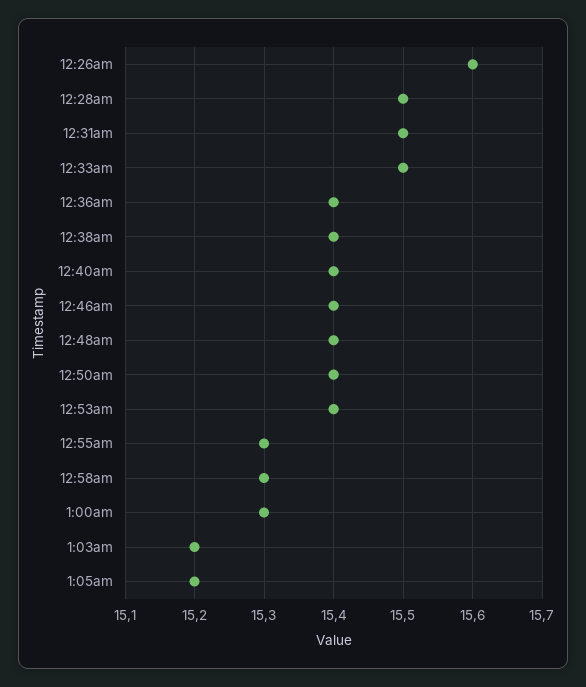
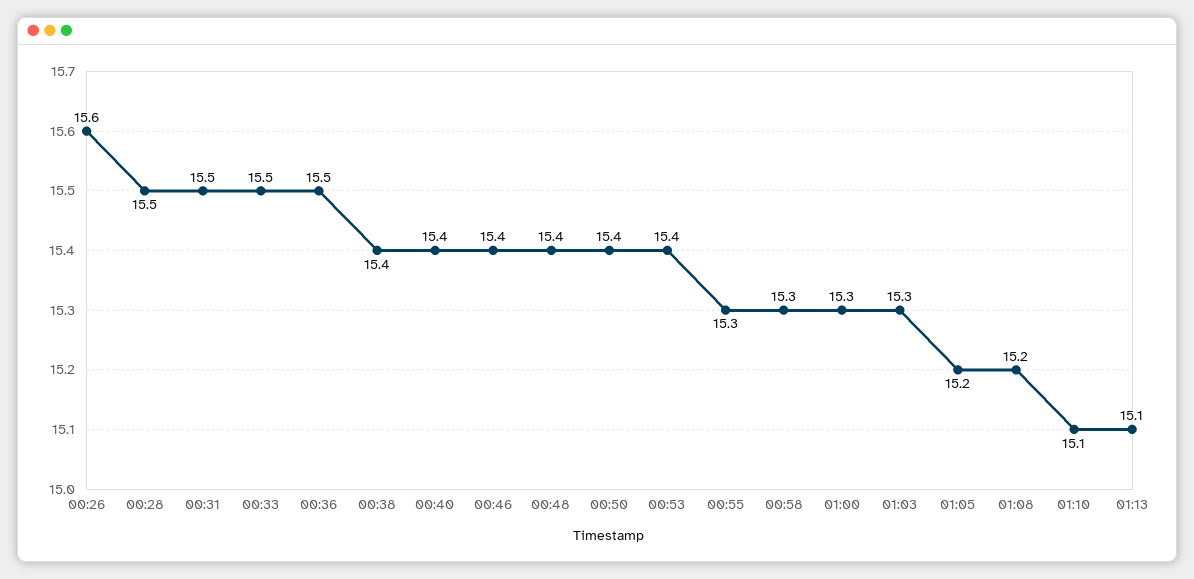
12:36am: 15.4 -> 15.5
1:03am: 15.2 -> 15.3
01:08: none -> 15.2
01:10: none -> 15.1
01:13: none -> 15.1

